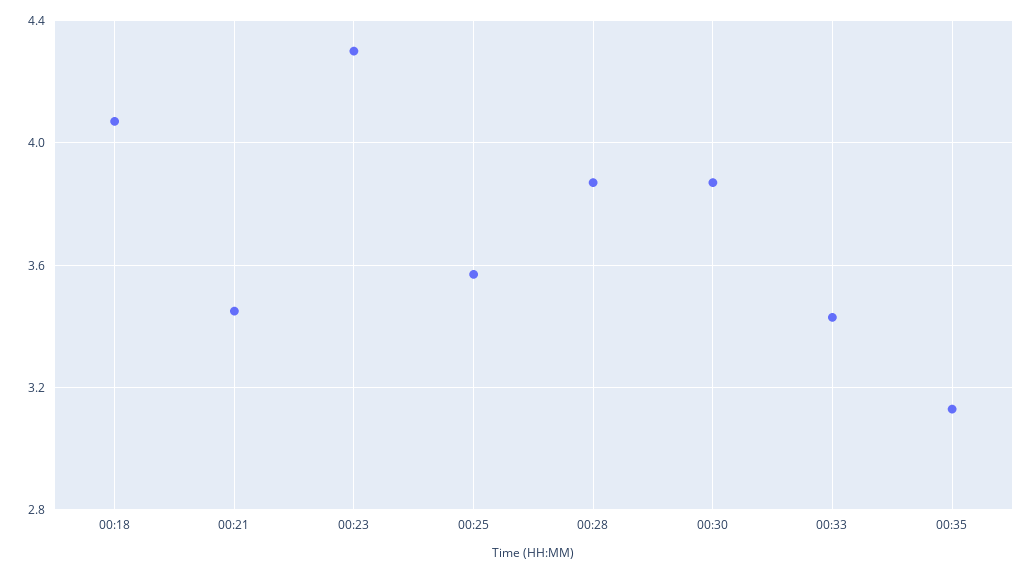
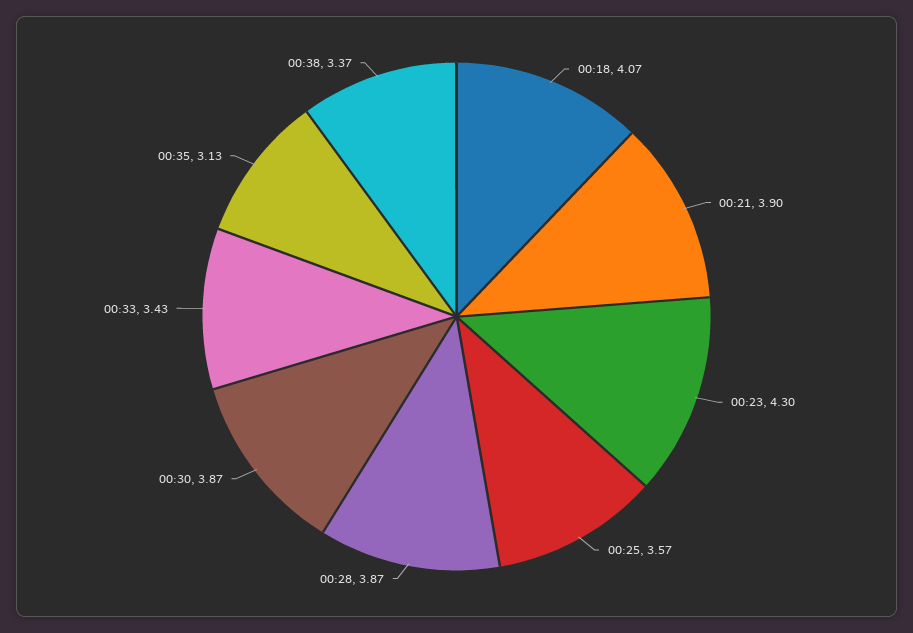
00:21: 3.45 -> 3.9
00:38: none -> 3.37

